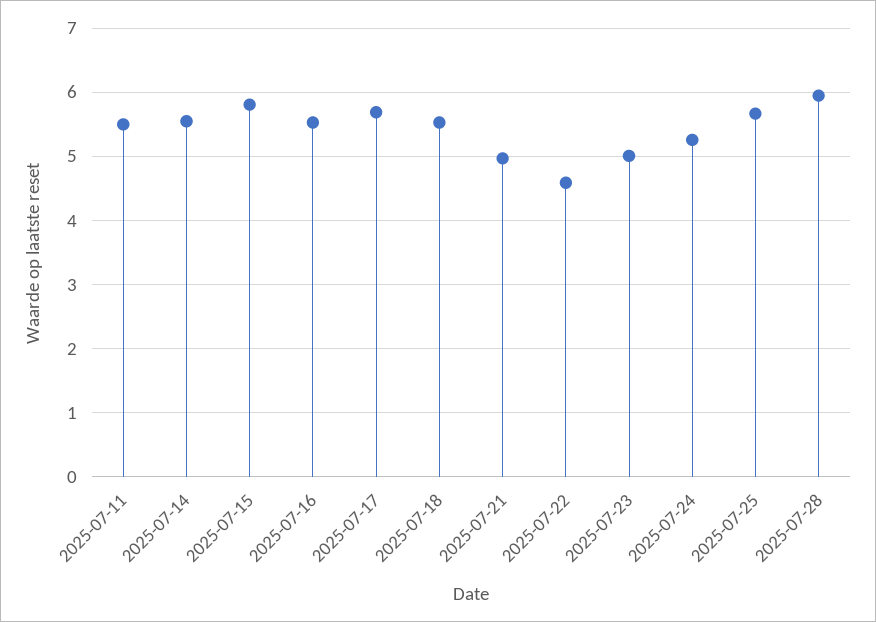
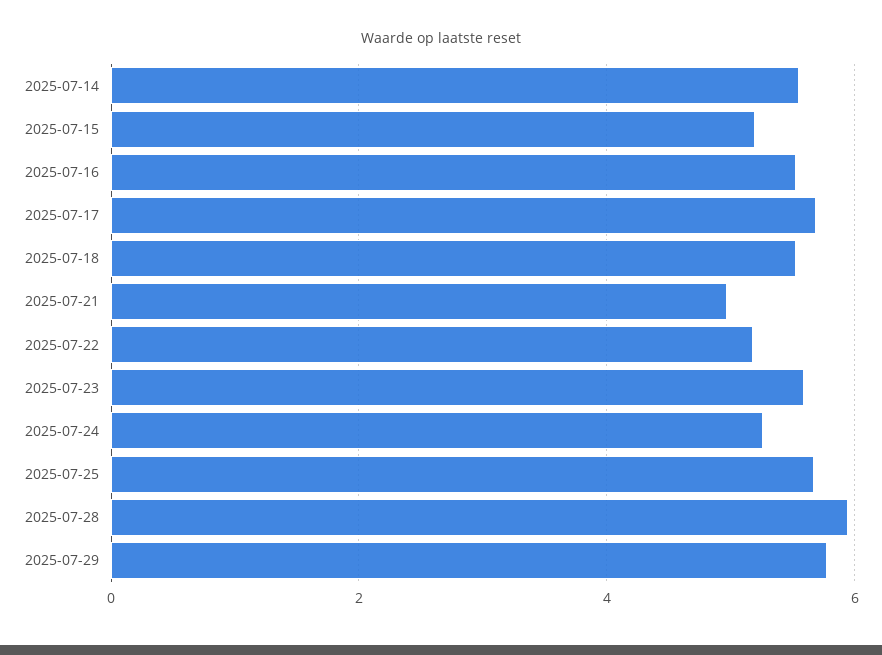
2025-07-11: 5.5 -> none
2025-07-15: 5.8 -> 5.2
2025-07-22: 4.6 -> 5.2
2025-07-23: 5 -> 5.6
2025-07-29: none -> 5.8

